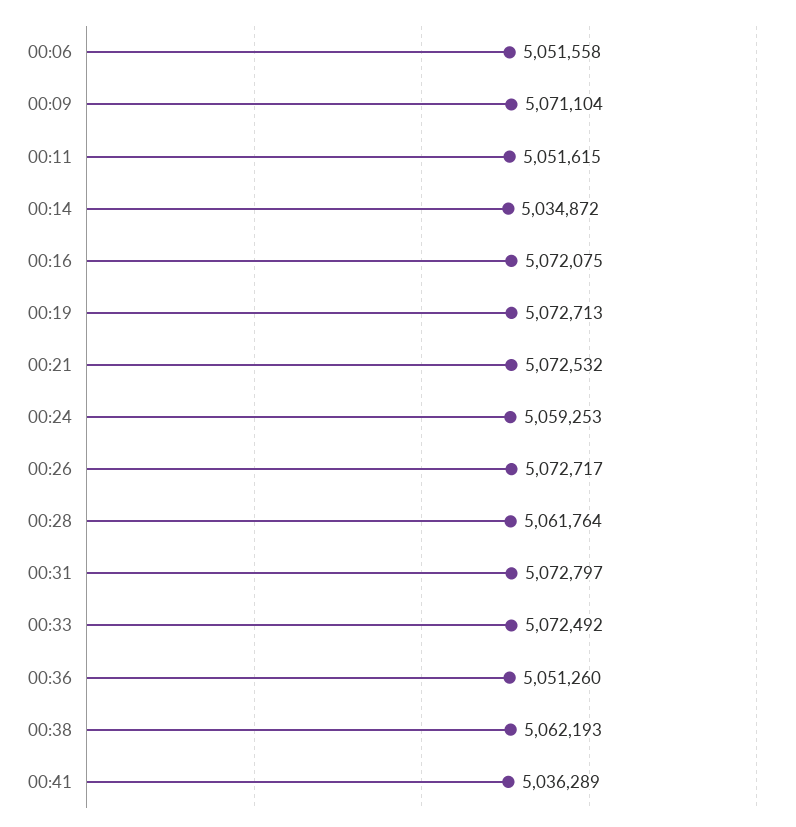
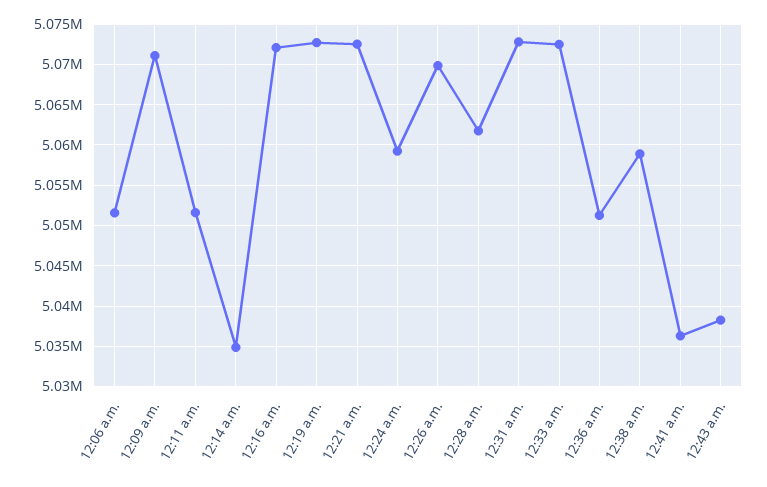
00:26: 5072717 -> 5070000
00:38: 5062193 -> 5059000
12:43 a.m.: none -> 5038000

